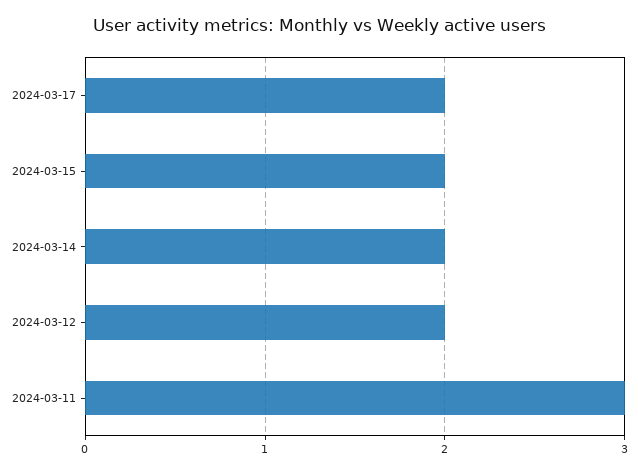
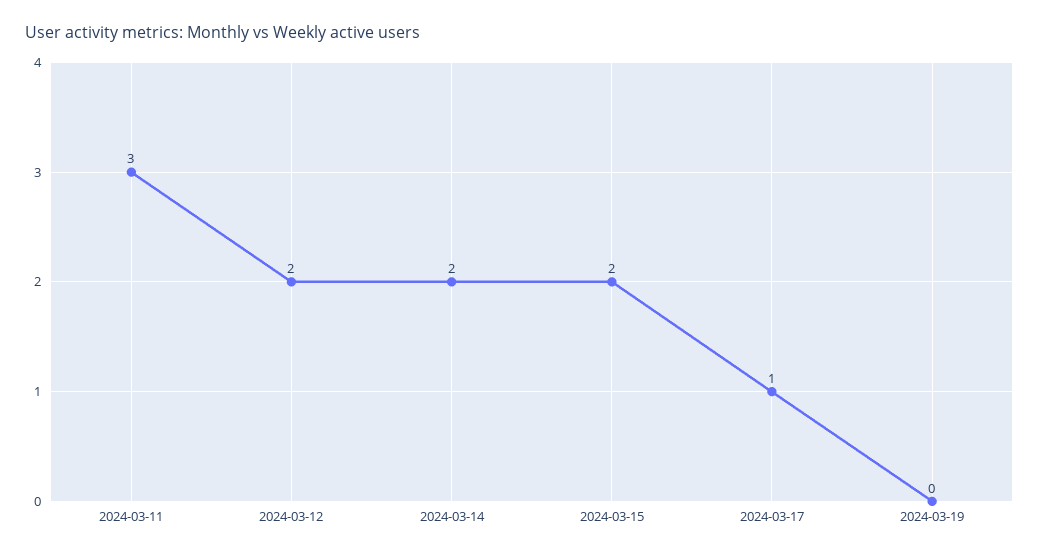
2024-03-17: 2 -> 1
2024-03-19: none -> 0

